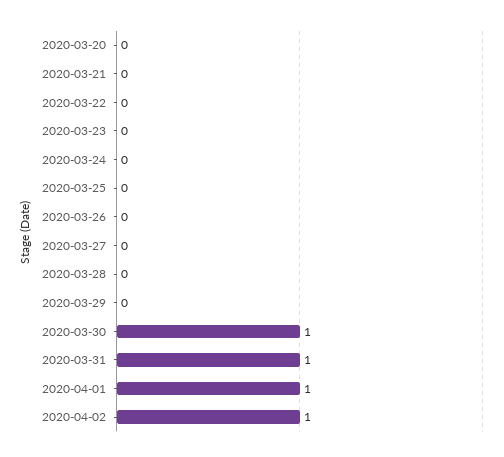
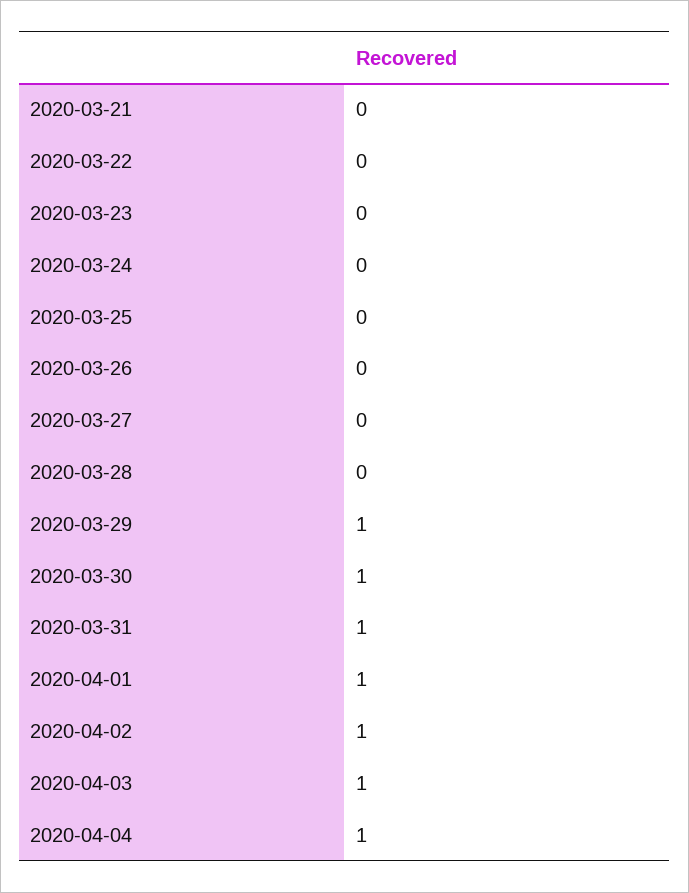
2020-03-20: 0 -> none
2020-03-29: 0 -> 1
2020-04-03: none -> 1
2020-04-04: none -> 1

